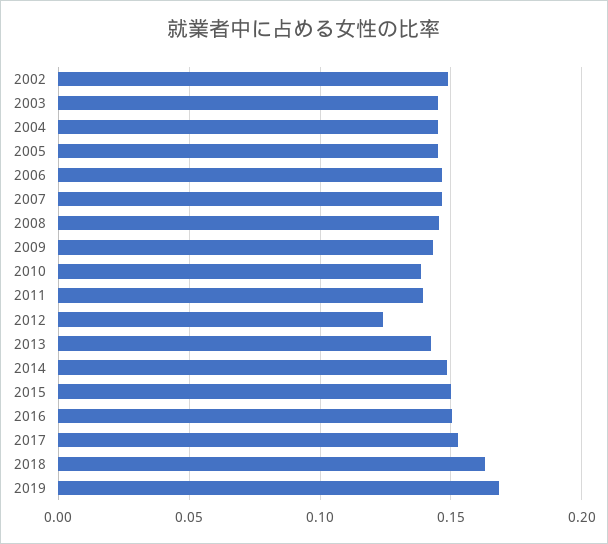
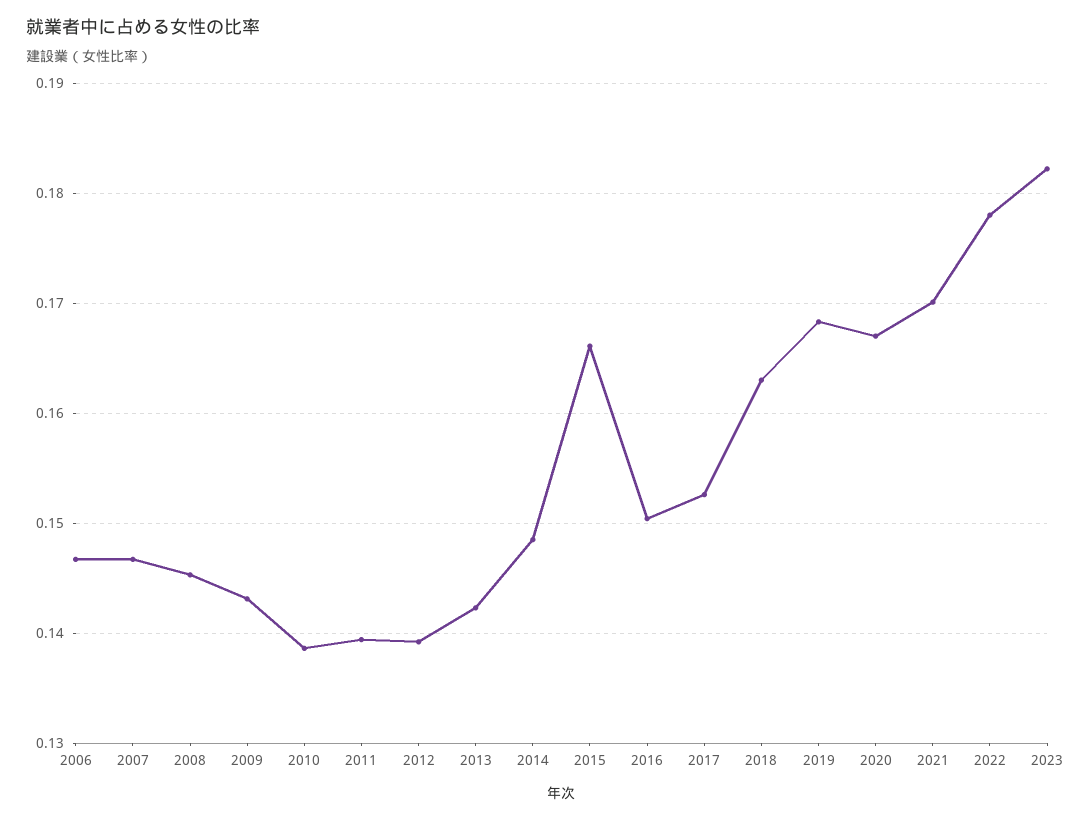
2002: 0.15 -> none
2003: 0.145 -> none
2004: 0.145 -> none
2005: 0.145 -> none
2012: 0.125 -> 0.139
2015: 0.15 -> 0.166
2020: none -> 0.167
2021: none -> 0.17
2022: none -> 0.178
2023: none -> 0.182

